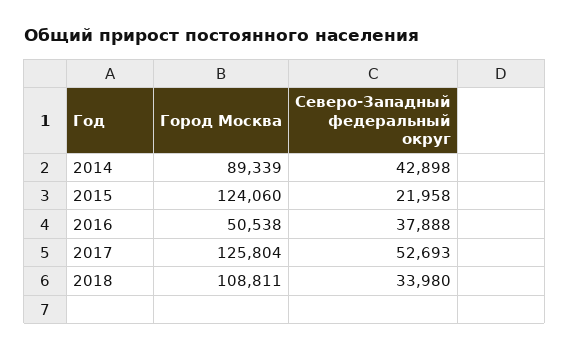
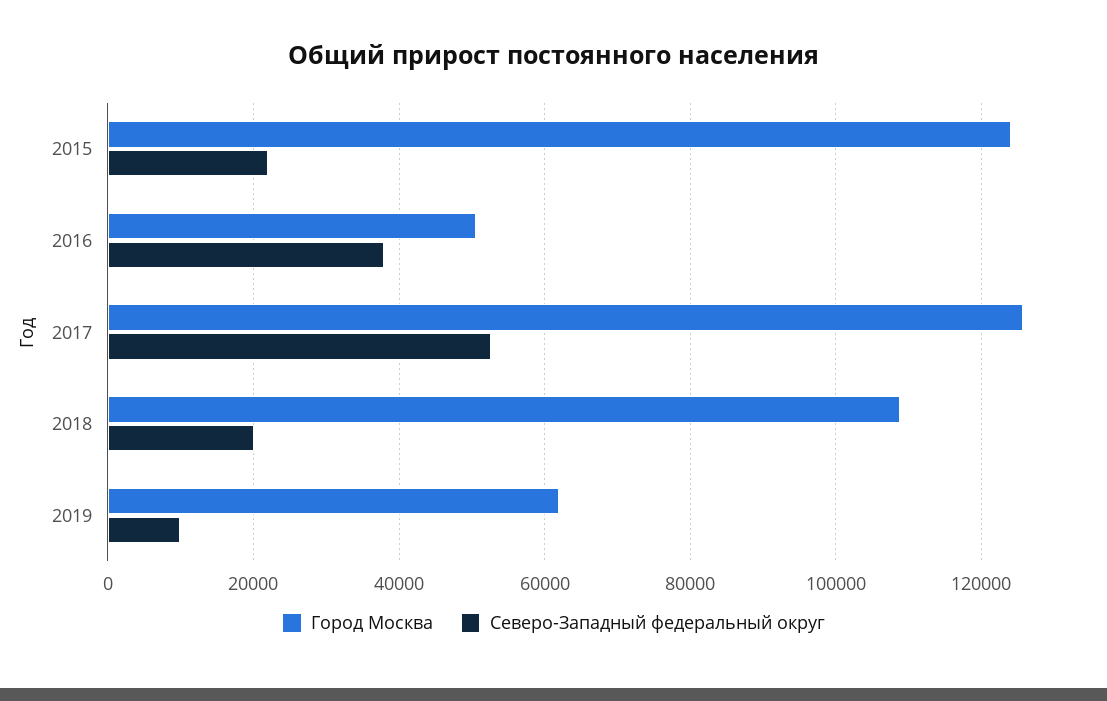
Город Москва, 2014: 89339 -> none
Северо-Западный федеральный округ, 2014: 42898 -> none
Северо-Западный федеральный округ, 2018: 33980 -> 20000
Город Москва, 2019: none -> 62000
Северо-Западный федеральный округ, 2019: none -> 10000

